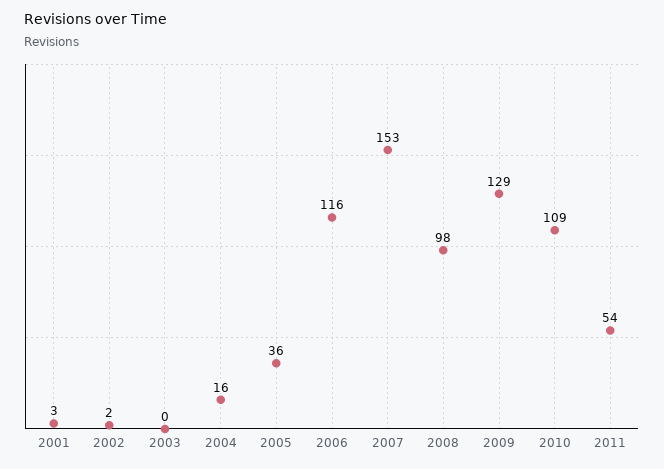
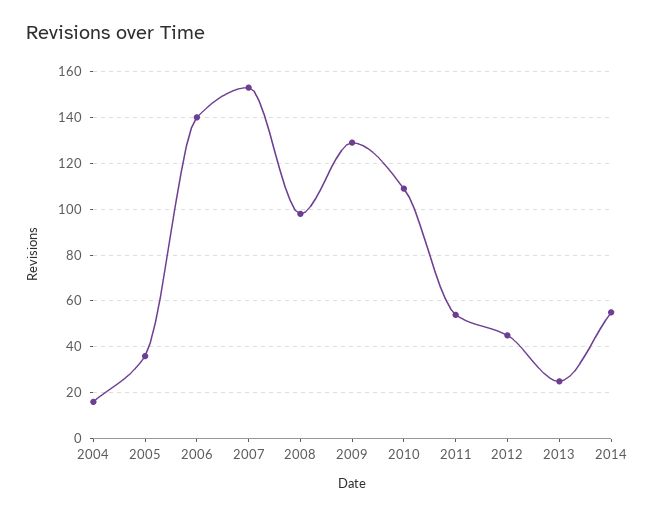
2001: 3 -> none
2002: 2 -> none
2003: 0 -> none
2006: 116 -> 140
2012: none -> 45
2013: none -> 25
2014: none -> 55

